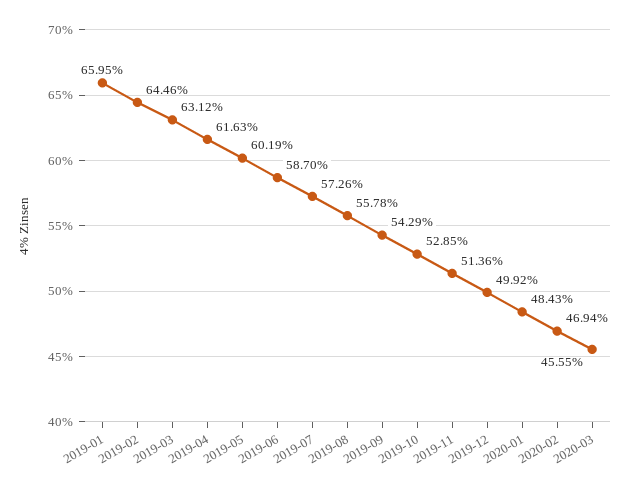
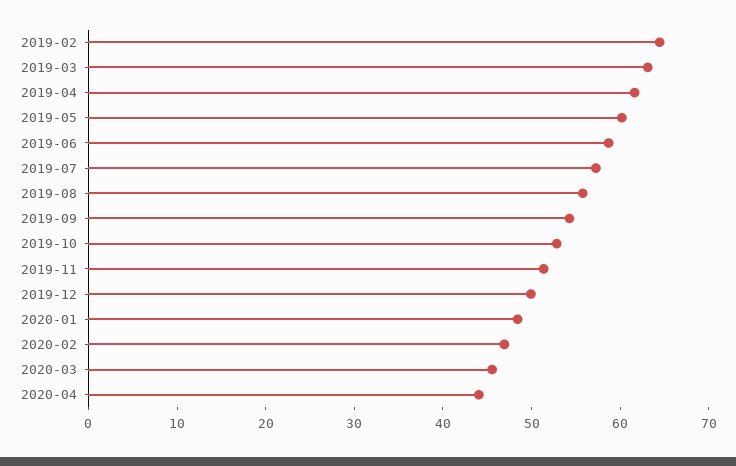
2019-01: 65.95 -> none
2020-04: none -> 44

